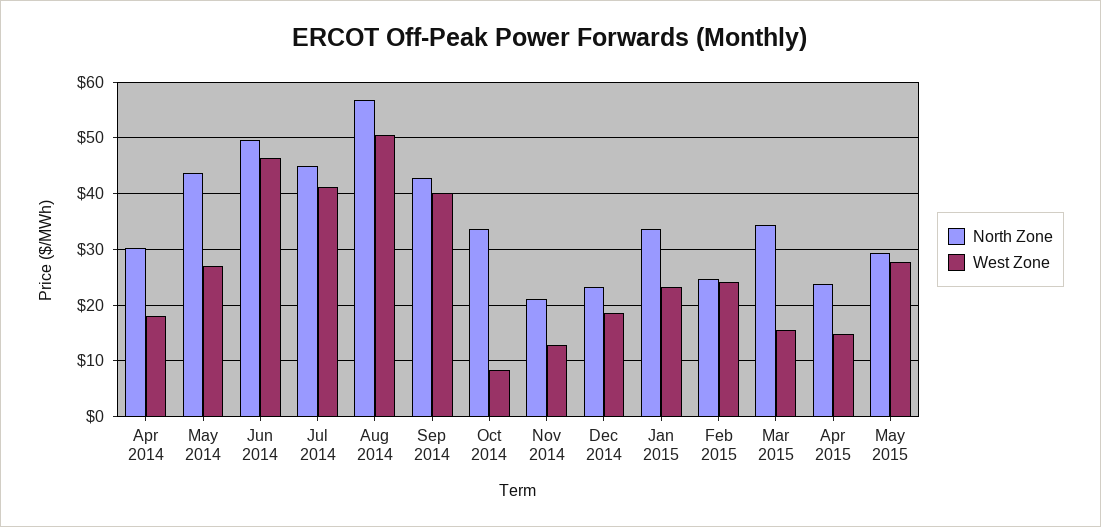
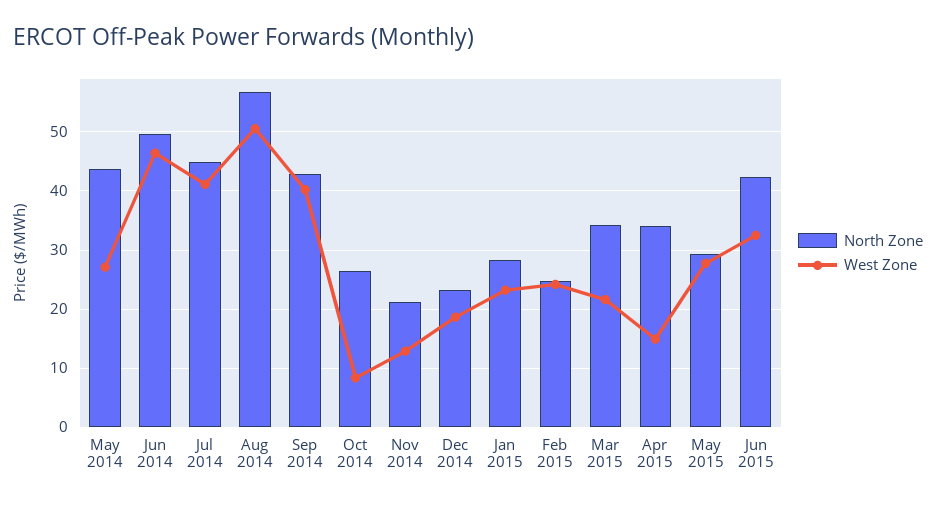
North Zone, Apr 2014: 30 -> none
West Zone, Apr 2014: 18 -> none
North Zone, Oct 2014: 34 -> 26
North Zone, Jan 2015: 34 -> 28
West Zone, Mar 2015: 16 -> 22
North Zone, Apr 2015: 24 -> 34
North Zone, Jun 2015: none -> 42
West Zone, Jun 2015: none -> 32

